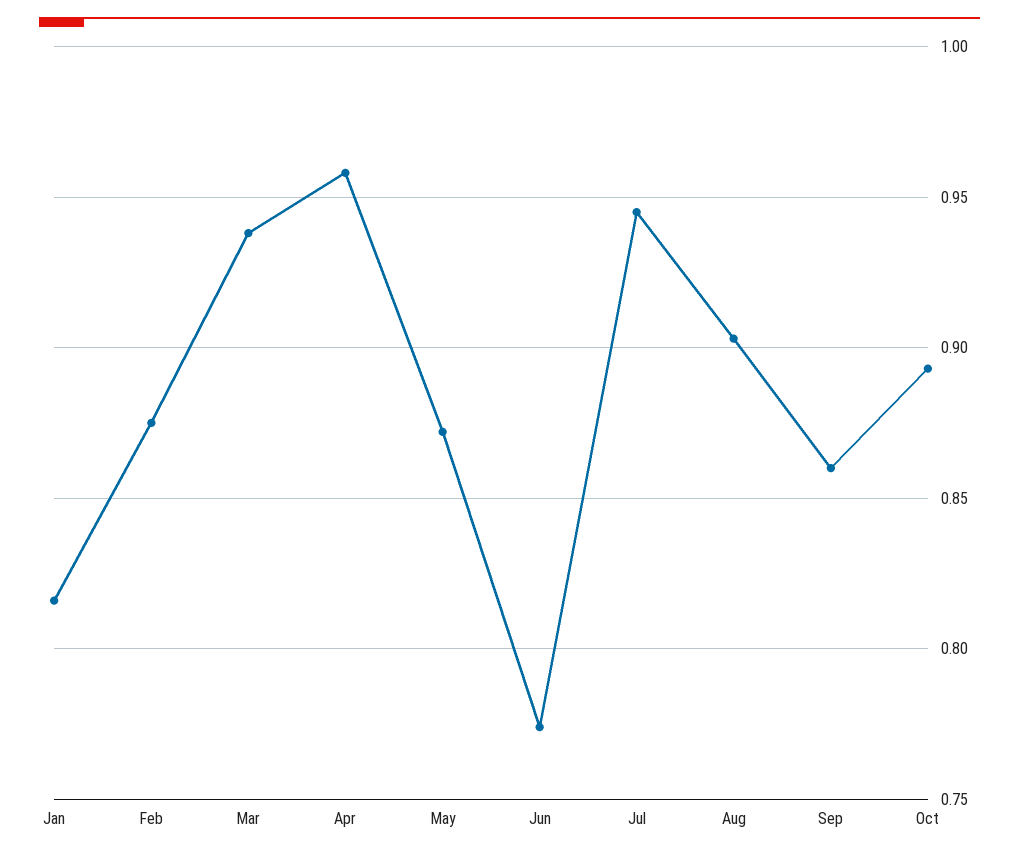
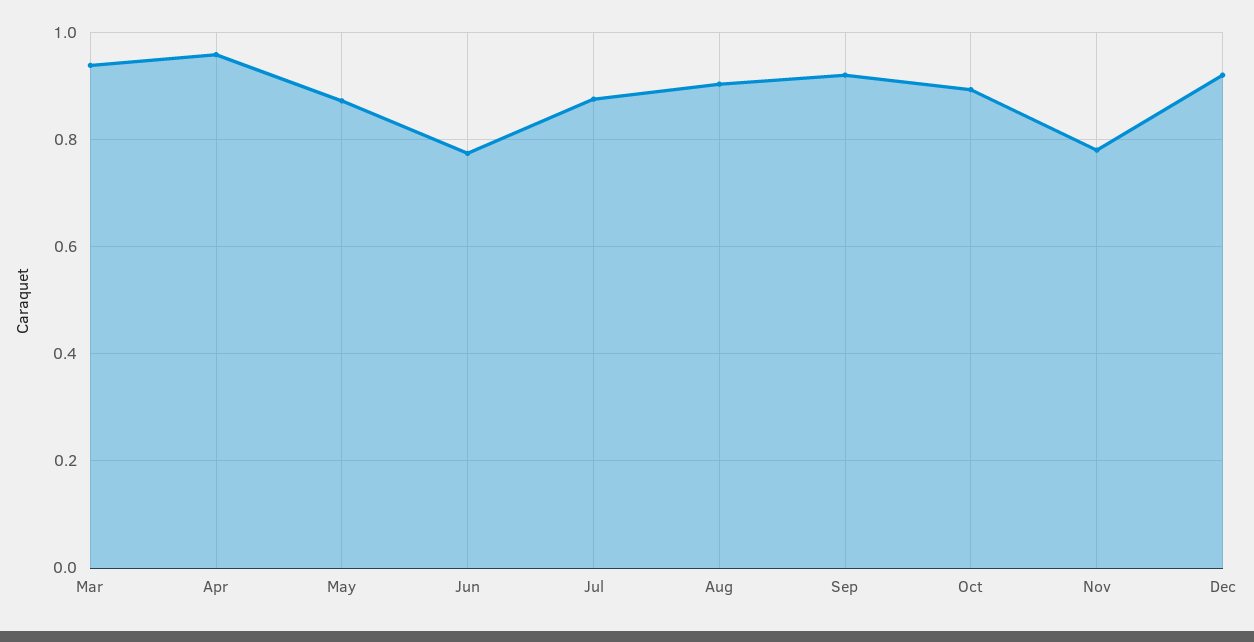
Jan: 0.815 -> none
Feb: 0.875 -> none
Jul: 0.945 -> 0.88
Sep: 0.86 -> 0.92
Nov: none -> 0.78
Dec: none -> 0.92

